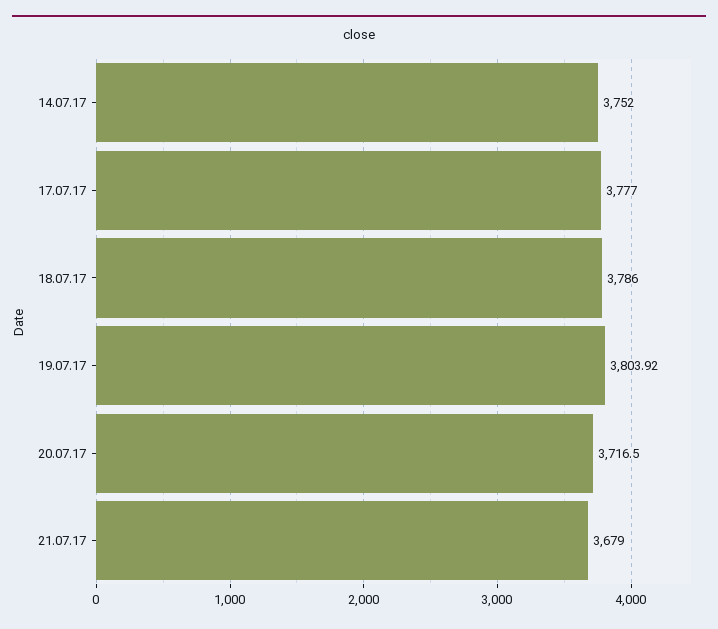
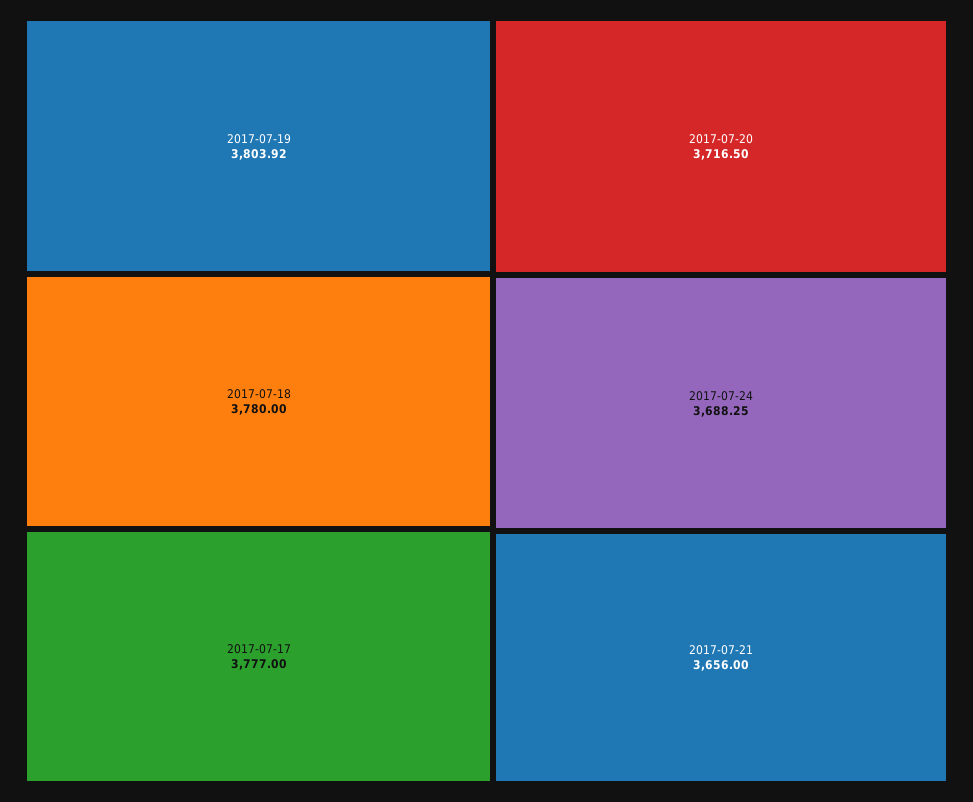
14.07.17: 3752 -> none
18.07.17: 3786 -> 3780
21.07.17: 3679 -> 3656
2017-07-24: none -> 3688.25

